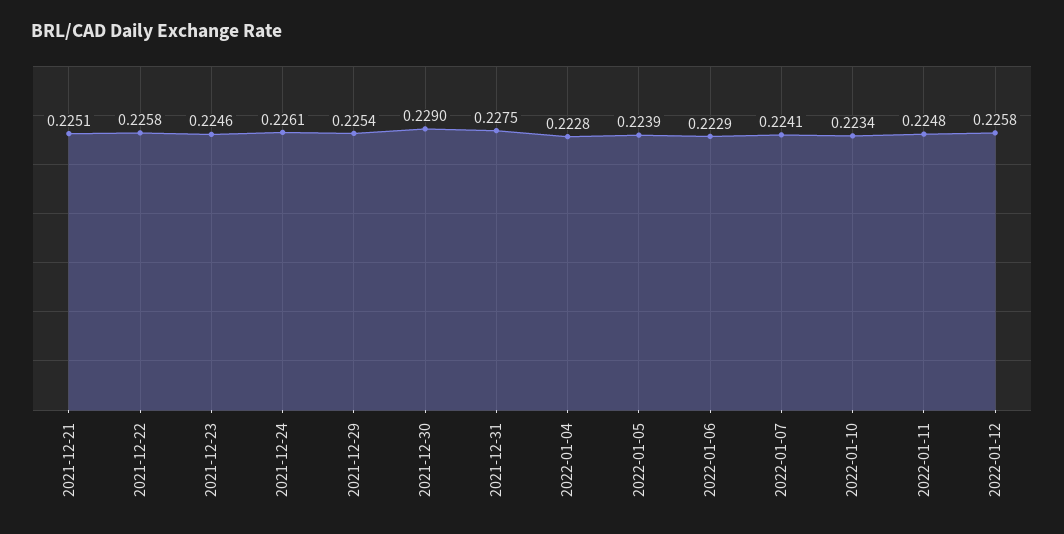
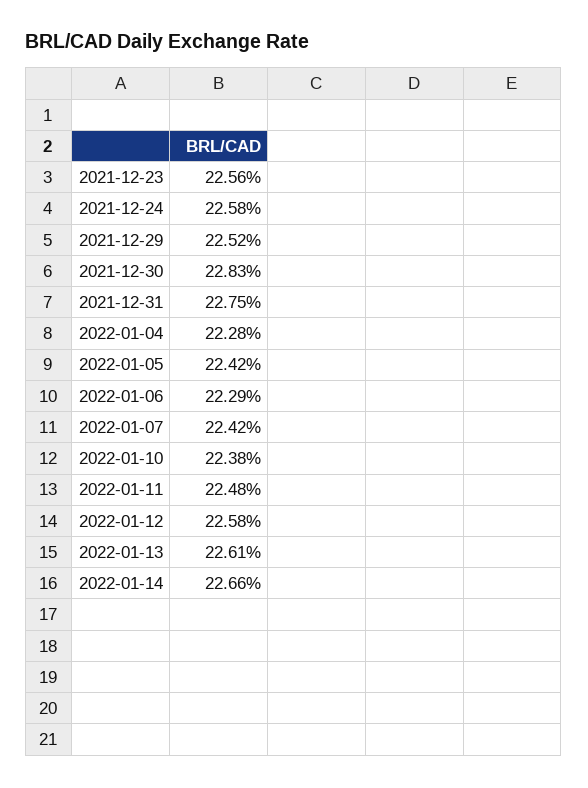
2021-12-21: 0.2251 -> none
2021-12-22: 0.2258 -> none
2021-12-23: 0.2246 -> 0.2256
2021-12-24: 0.2261 -> 0.2258
2021-12-29: 0.2254 -> 0.2252
2021-12-30: 0.229 -> 0.2283
2022-01-05: 0.2239 -> 0.2242
2022-01-07: 0.2241 -> 0.2242
2022-01-10: 0.2234 -> 0.2238
2022-01-13: none -> 0.2261
2022-01-14: none -> 0.2266

